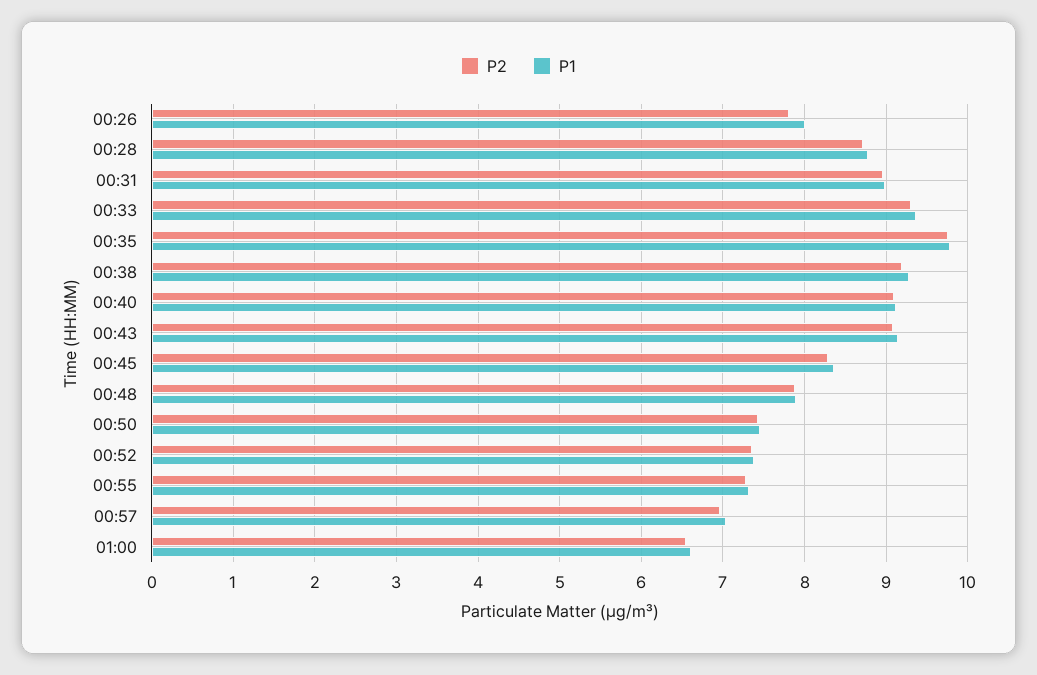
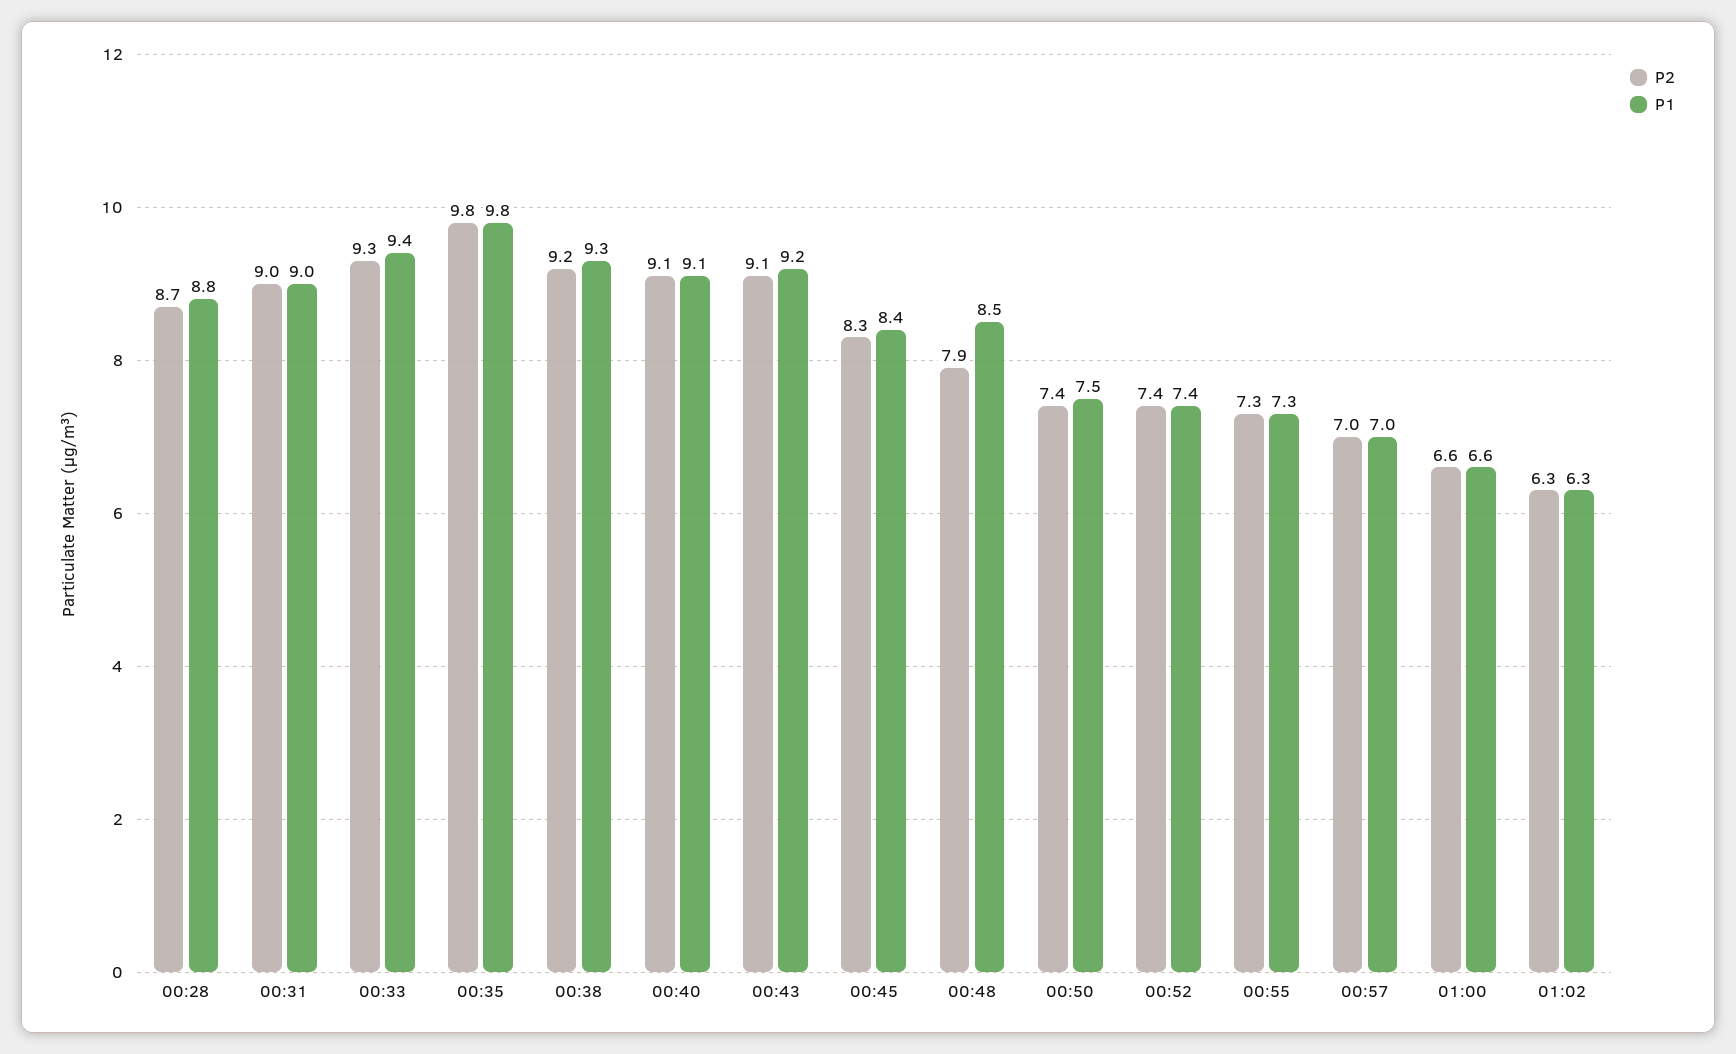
P2, 00:26: 7.8 -> none
P1, 00:26: 8 -> none
P1, 00:48: 7.9 -> 8.5
P2, 01:02: none -> 6.3
P1, 01:02: none -> 6.3

